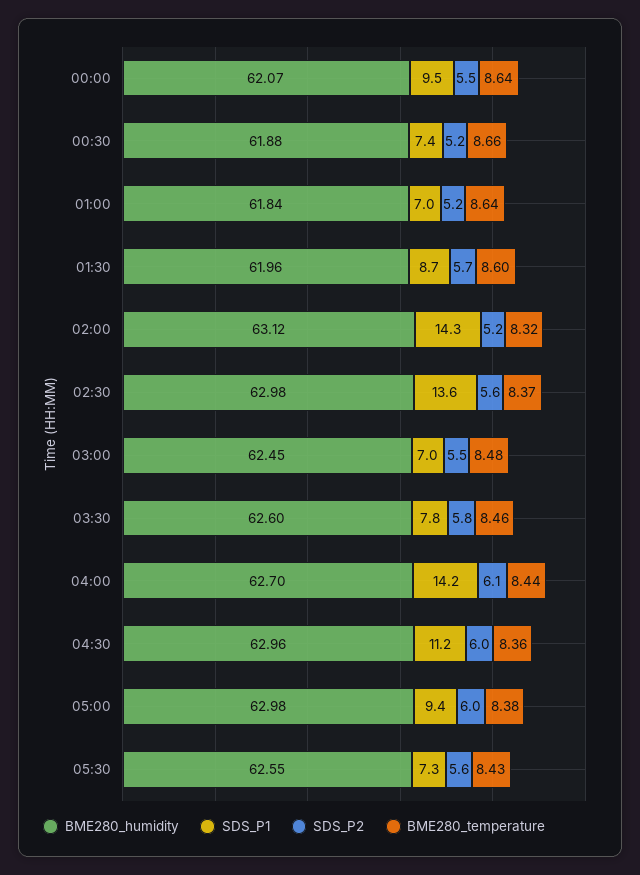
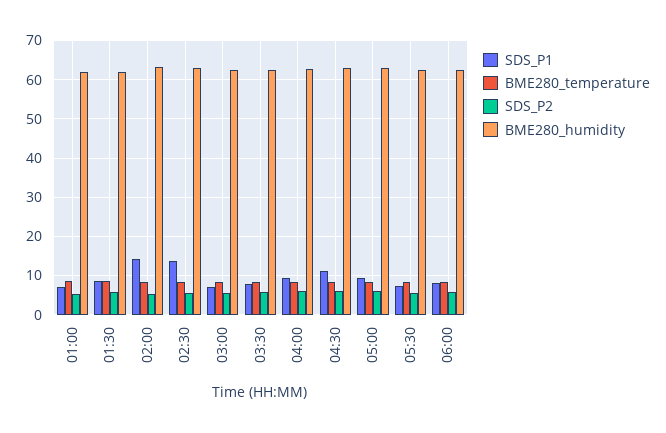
BME280_humidity, 00:00: 62.07 -> none
SDS_P1, 00:00: 9.5 -> none
SDS_P2, 00:00: 5.5 -> none
BME280_temperature, 00:00: 8.64 -> none
BME280_humidity, 00:30: 61.88 -> none
SDS_P1, 00:30: 7.4 -> none
SDS_P2, 00:30: 5.2 -> none
BME280_temperature, 00:30: 8.66 -> none
SDS_P1, 04:00: 14.2 -> 10
SDS_P1, 06:00: none -> 8
BME280_temperature, 06:00: none -> 8
SDS_P2, 06:00: none -> 6
BME280_humidity, 06:00: none -> 62

